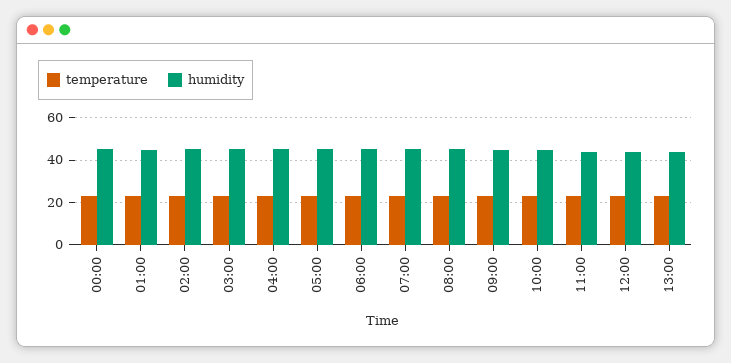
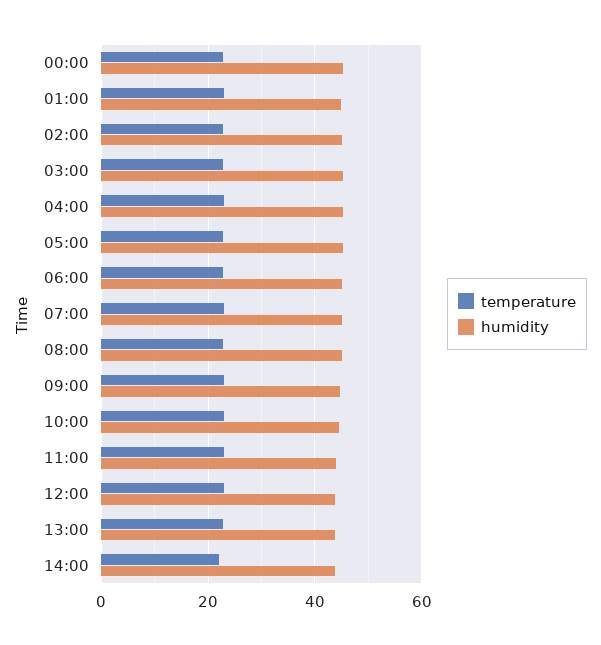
temperature, 14:00: none -> 22
humidity, 14:00: none -> 44

